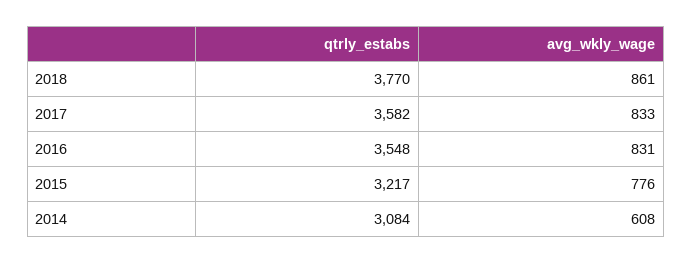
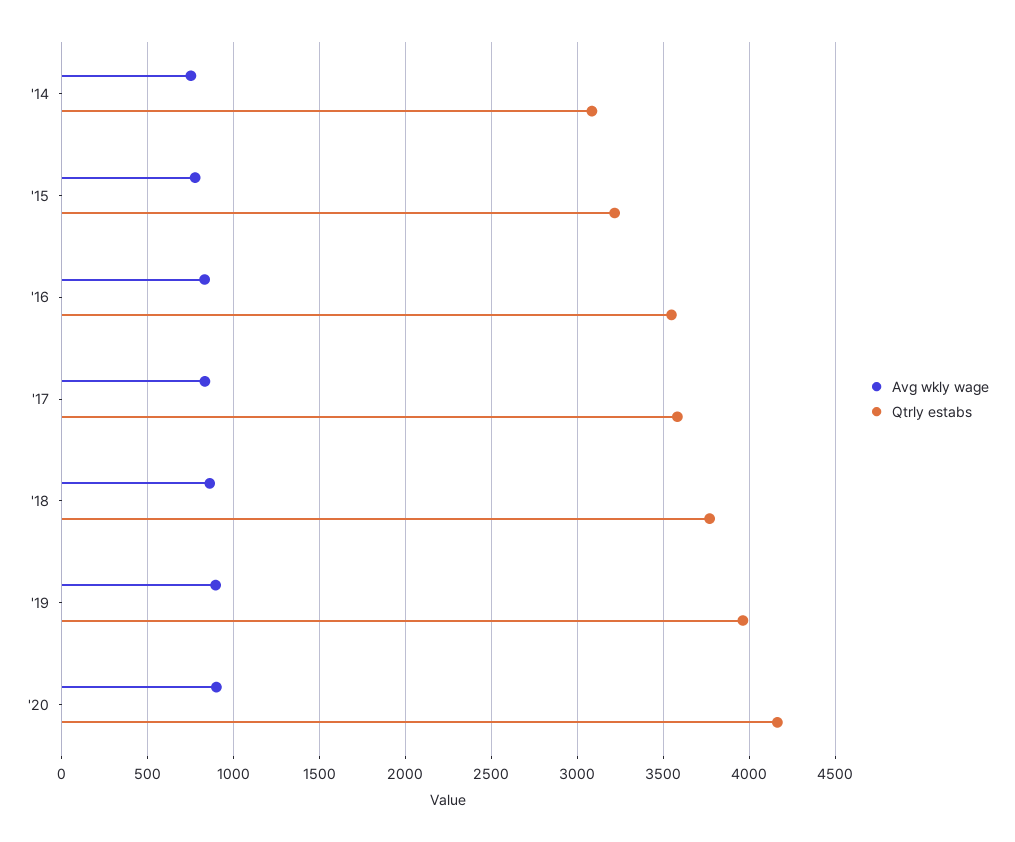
avg_wkly_wage, 2014: 608 -> 750
avg_wkly_wage, '19: none -> 900
qtrly_estabs, '19: none -> 3950
avg_wkly_wage, '20: none -> 900
qtrly_estabs, '20: none -> 4150

